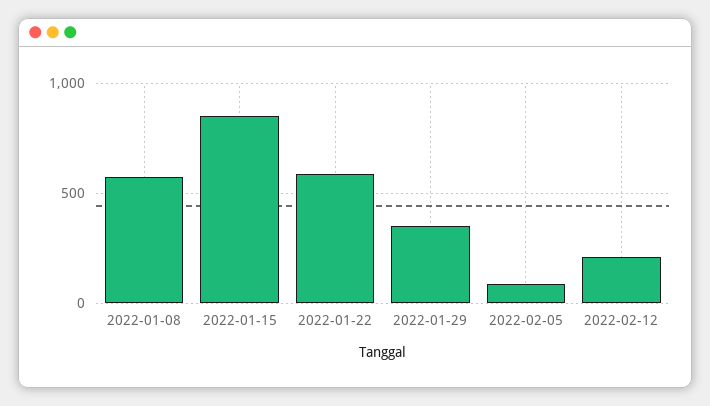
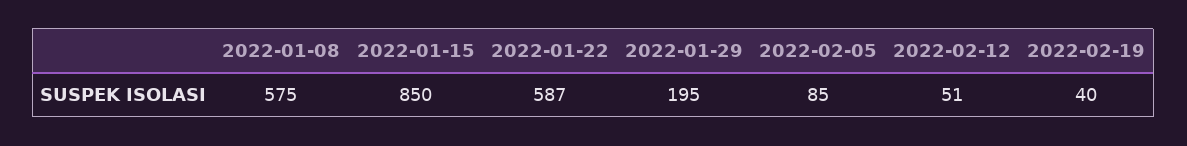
2022-01-29: 350 -> 195
2022-02-12: 200 -> 51
2022-02-19: none -> 40

